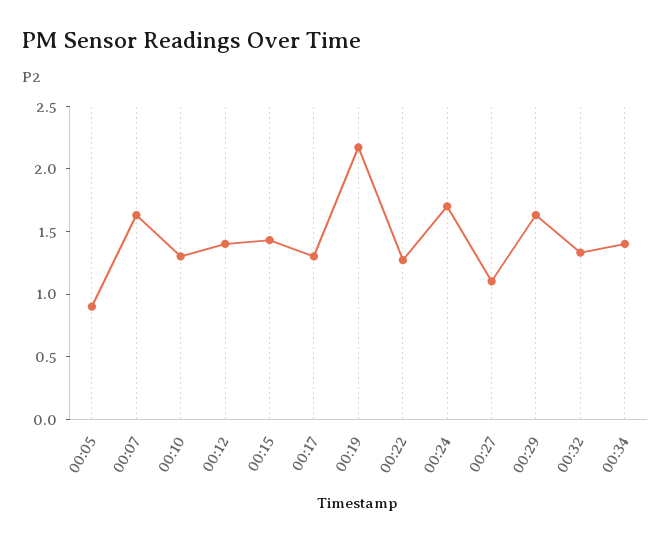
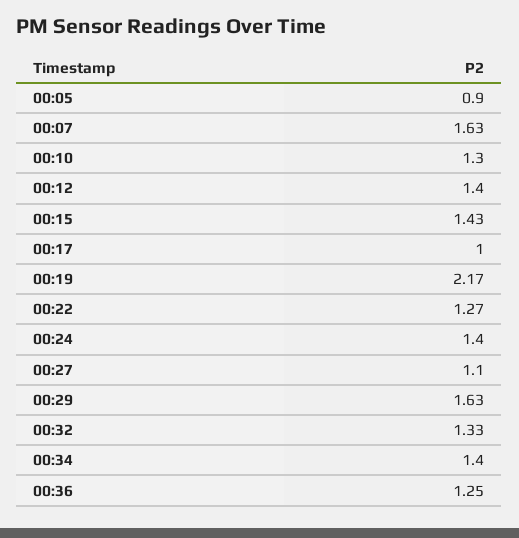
00:17: 1.3 -> 1
00:24: 1.7 -> 1.4
00:36: none -> 1.25

